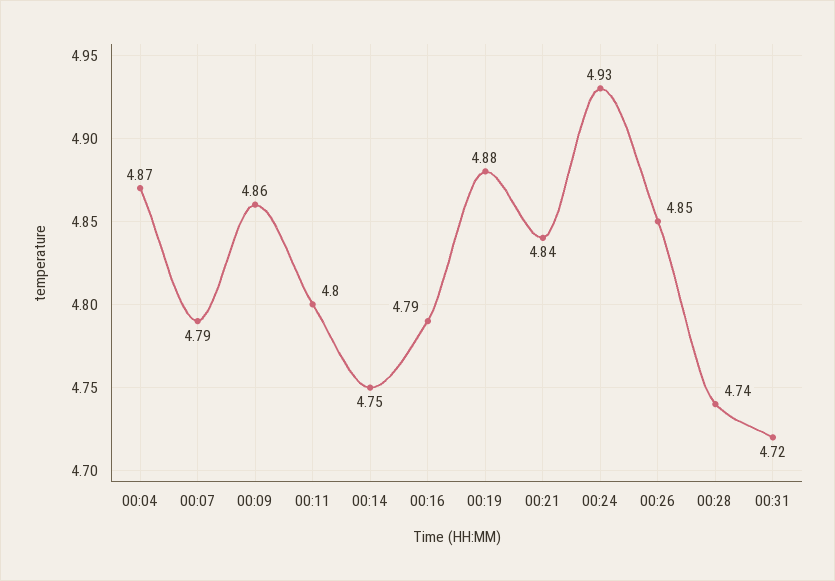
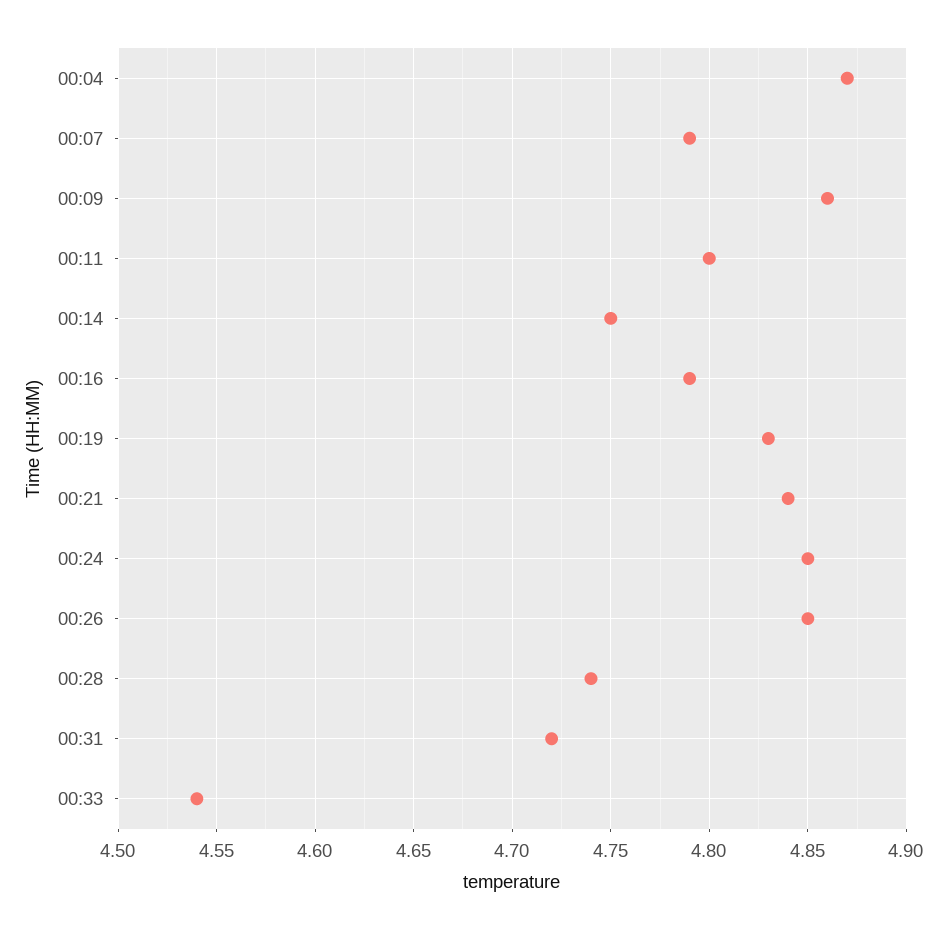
00:19: 4.88 -> 4.83
00:24: 4.93 -> 4.85
00:33: none -> 4.54

